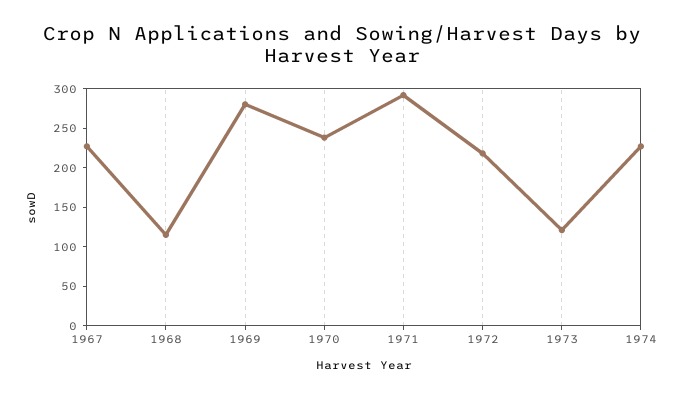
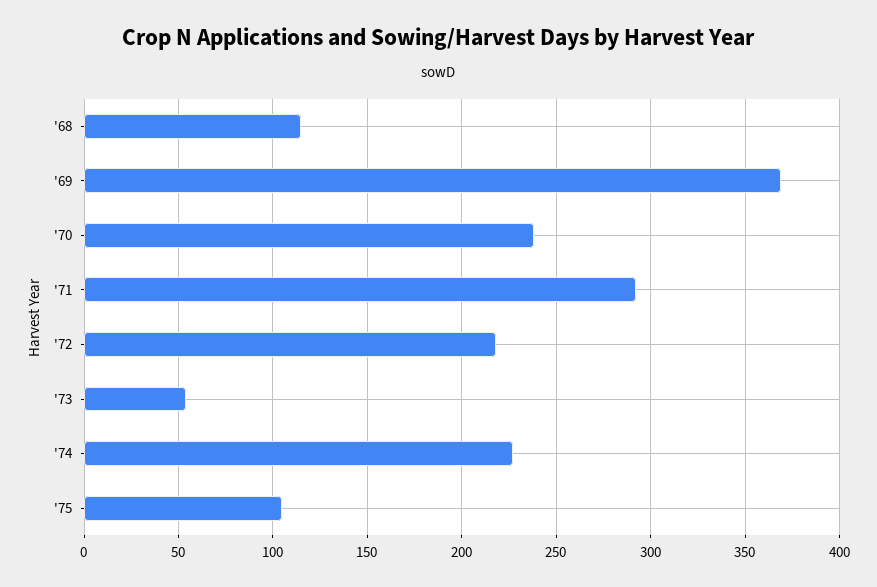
1967: 225 -> none
1969: 275 -> 370
1973: 125 -> 55
'75: none -> 105

